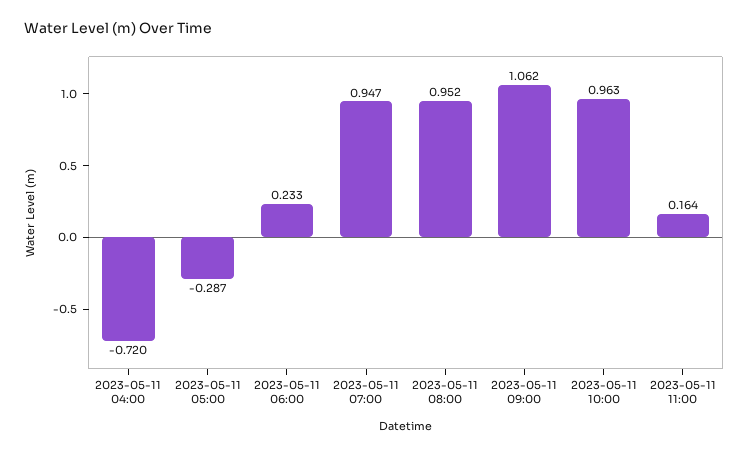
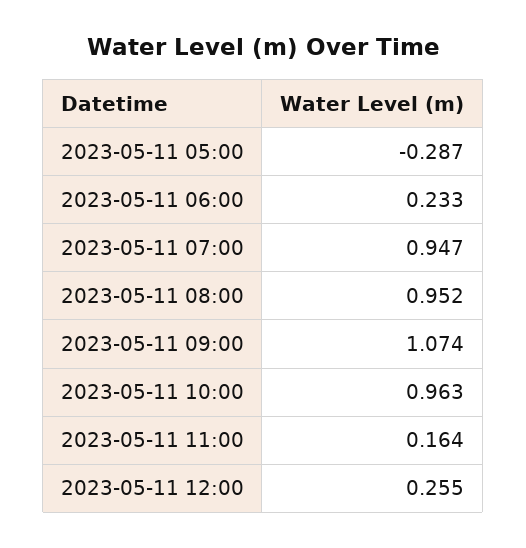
2023-05-11 04:00: -0.72 -> none
2023-05-11 09:00: 1.062 -> 1.074
2023-05-11 12:00: none -> 0.255

